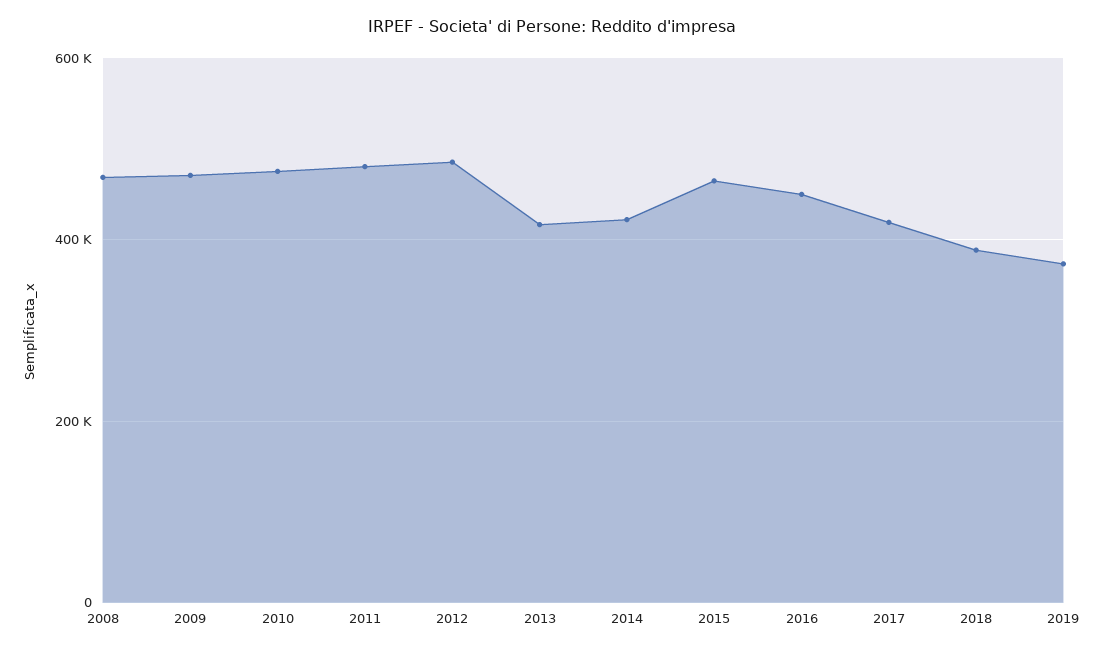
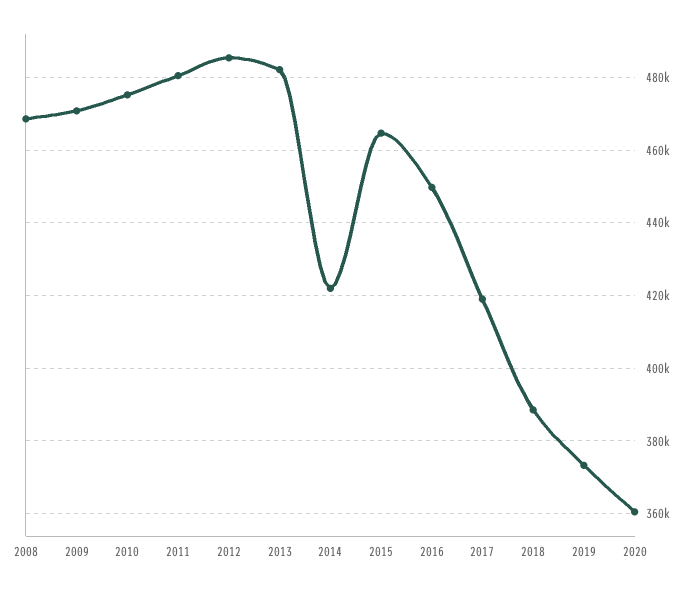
2013: 420000 -> 482000
2020: none -> 360000

